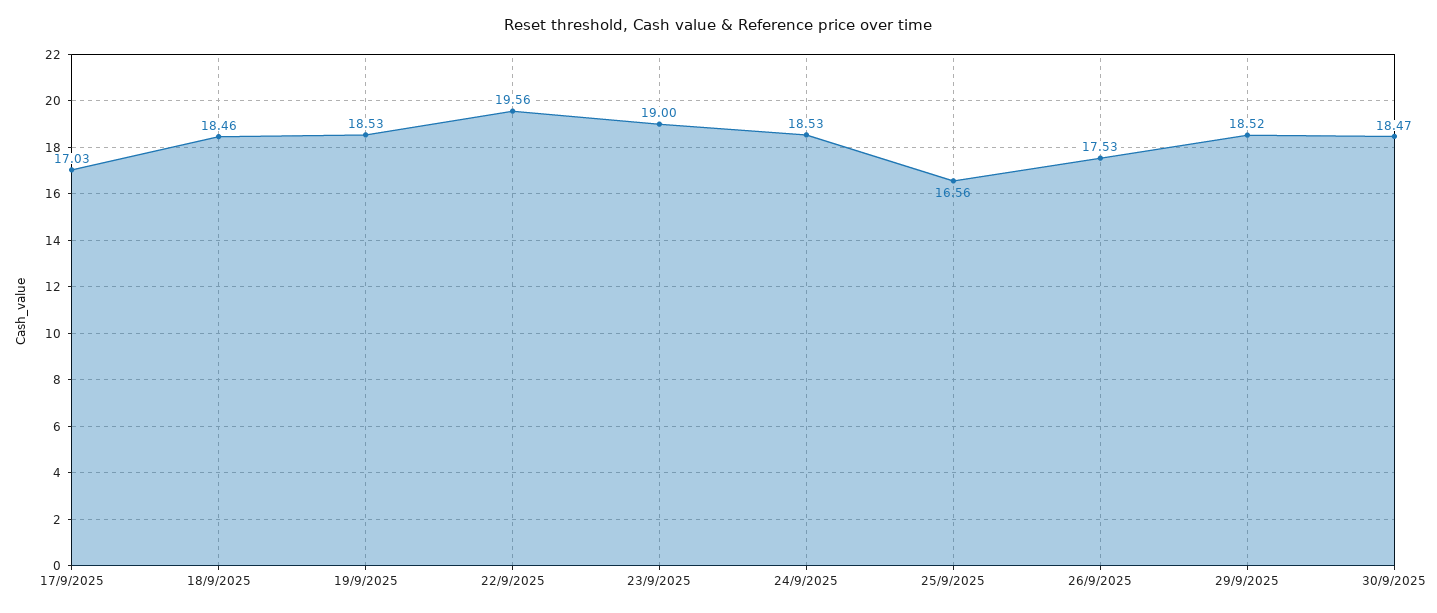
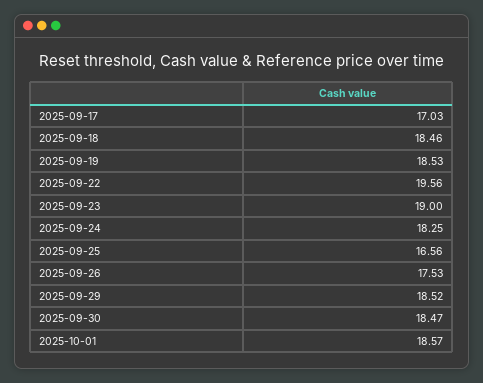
24/9/2025: 18.53 -> 18.25
2025-10-01: none -> 18.57

